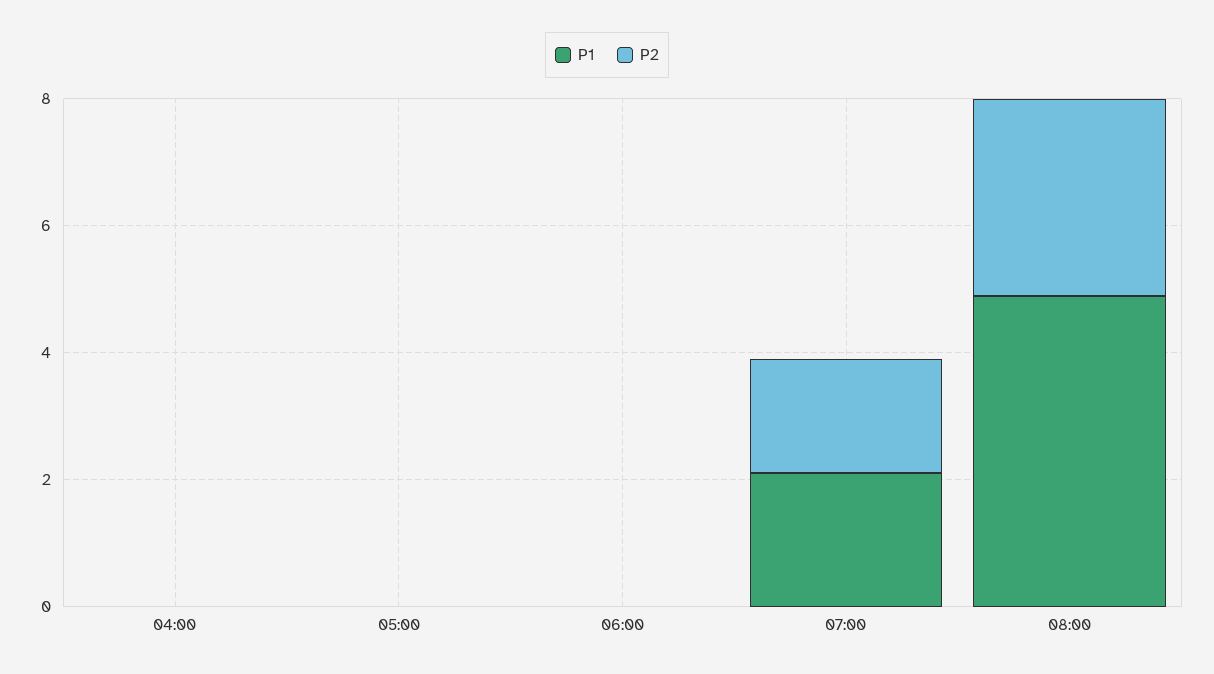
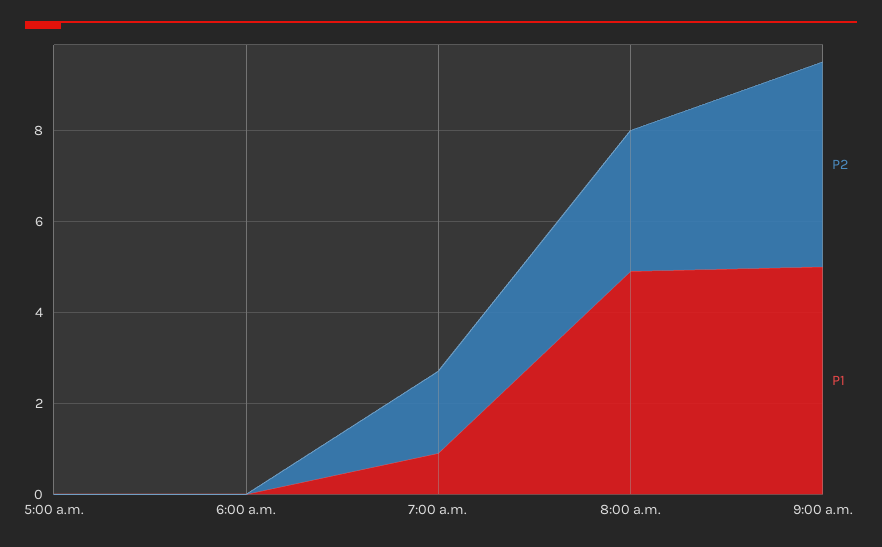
P1, 04:00: 0 -> none
P2, 04:00: 0 -> none
P1, 07:00: 2 -> 1
P2, 9:00 a.m.: none -> 4.5
P1, 9:00 a.m.: none -> 5

